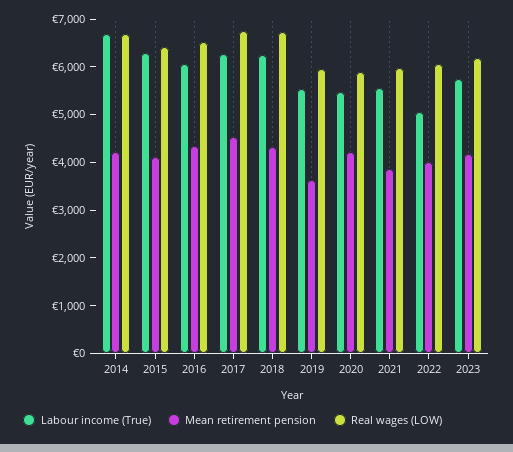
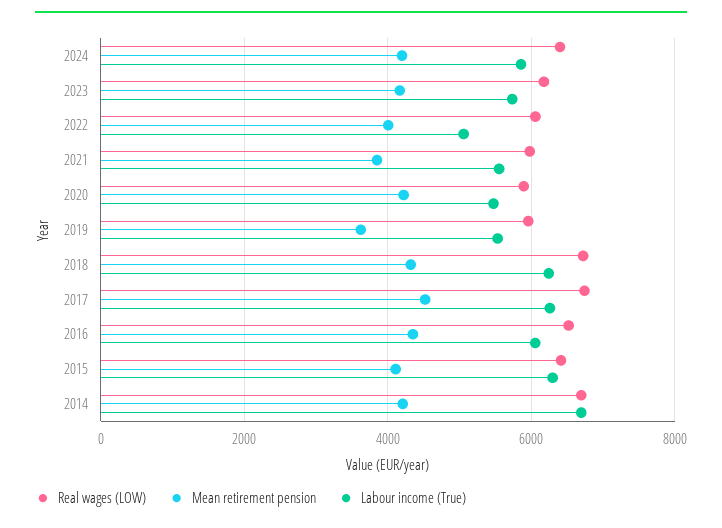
Real wages (LOW), 2024: none -> 6400
Mean retirement pension, 2024: none -> 4200
Labour income (True), 2024: none -> 5800

